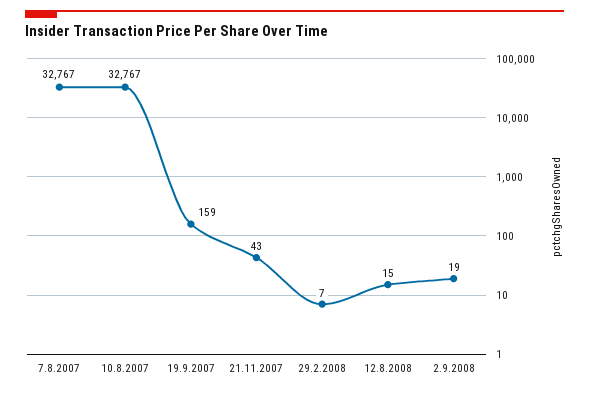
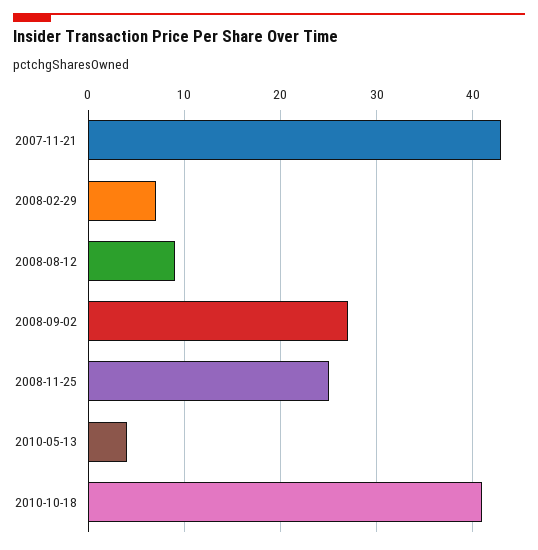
7.8.2007: 32767 -> none
10.8.2007: 32767 -> none
19.9.2007: 159 -> none
12.8.2008: 15 -> 9
2.9.2008: 19 -> 27
2008-11-25: none -> 25
2010-05-13: none -> 4
2010-10-18: none -> 41

